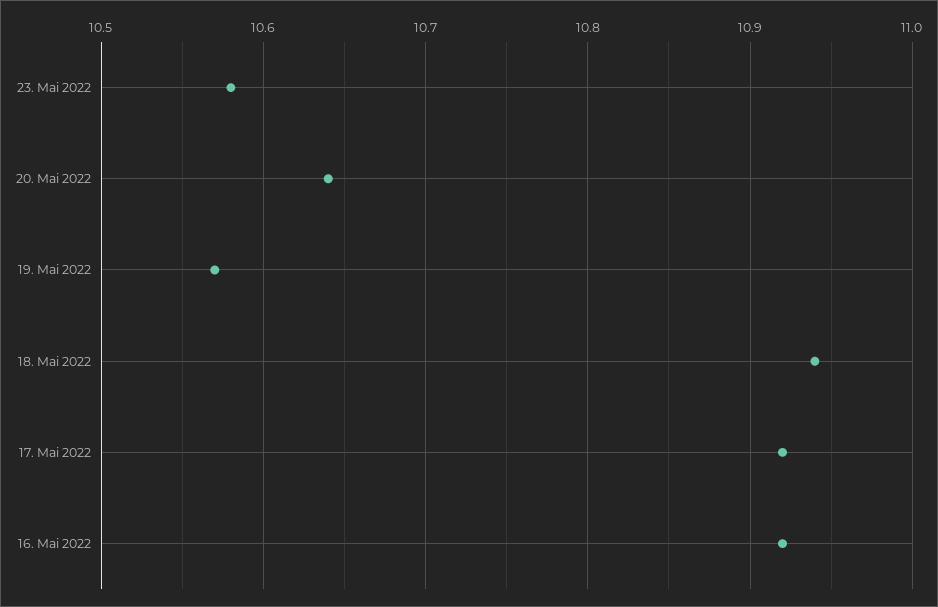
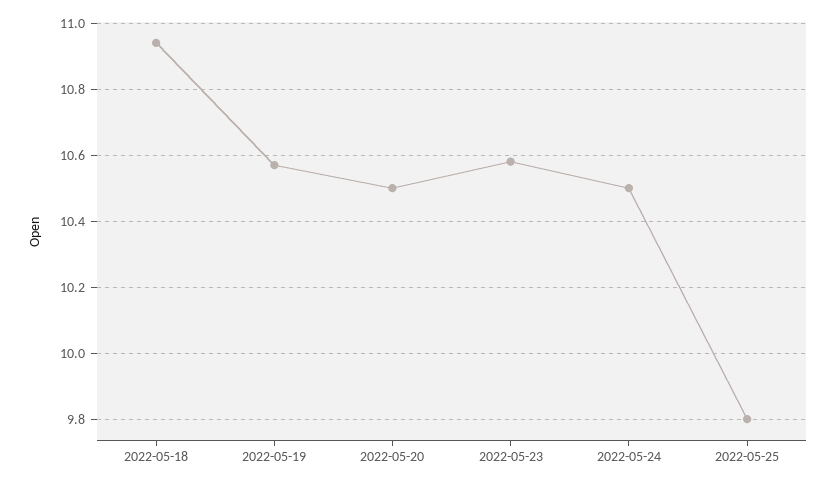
20. Mai 2022: 10.64 -> 10.5
17. Mai 2022: 10.92 -> none
16. Mai 2022: 10.92 -> none
2022-05-24: none -> 10.5
2022-05-25: none -> 9.8

